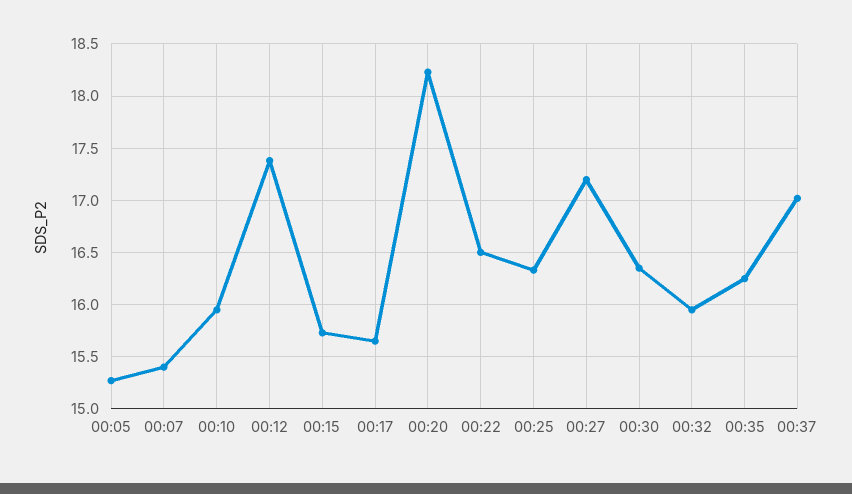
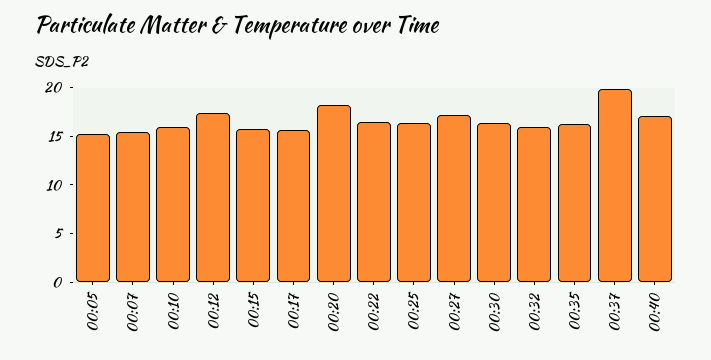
00:37: 17 -> 20
00:40: none -> 17

